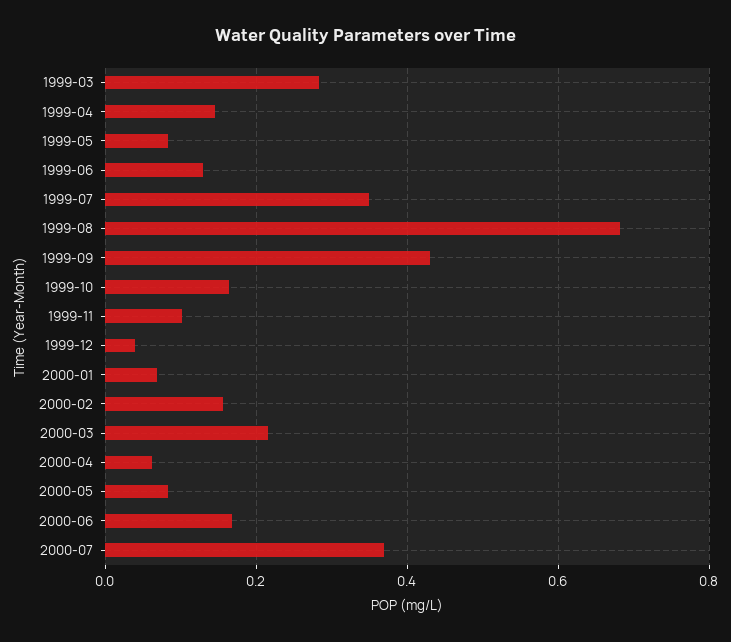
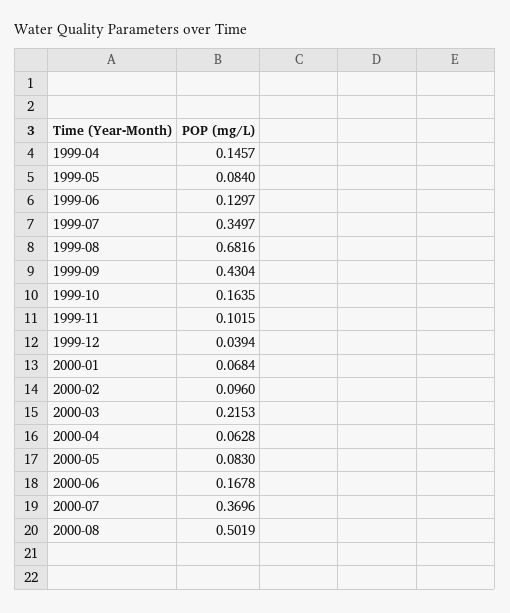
1999-03: 0.28 -> none
2000-02: 0.16 -> 0.096
2000-08: none -> 0.5019

